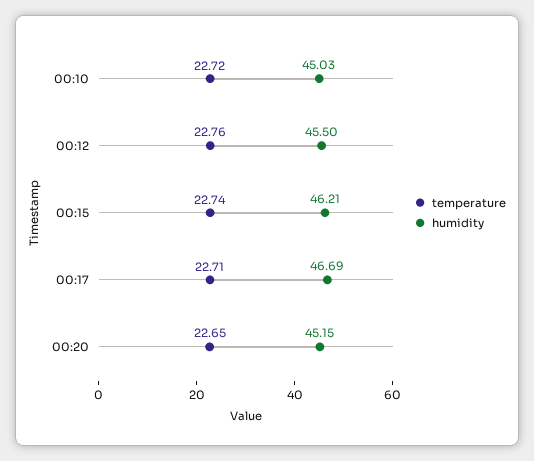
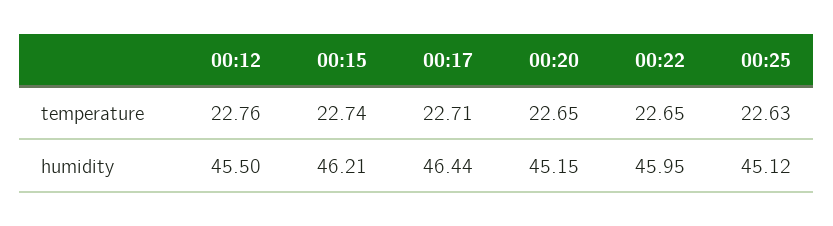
temperature, 00:10: 22.72 -> none
humidity, 00:10: 45.03 -> none
humidity, 00:17: 46.69 -> 46.44
temperature, 00:22: none -> 22.65
temperature, 00:25: none -> 22.63
humidity, 00:22: none -> 45.95
humidity, 00:25: none -> 45.12

